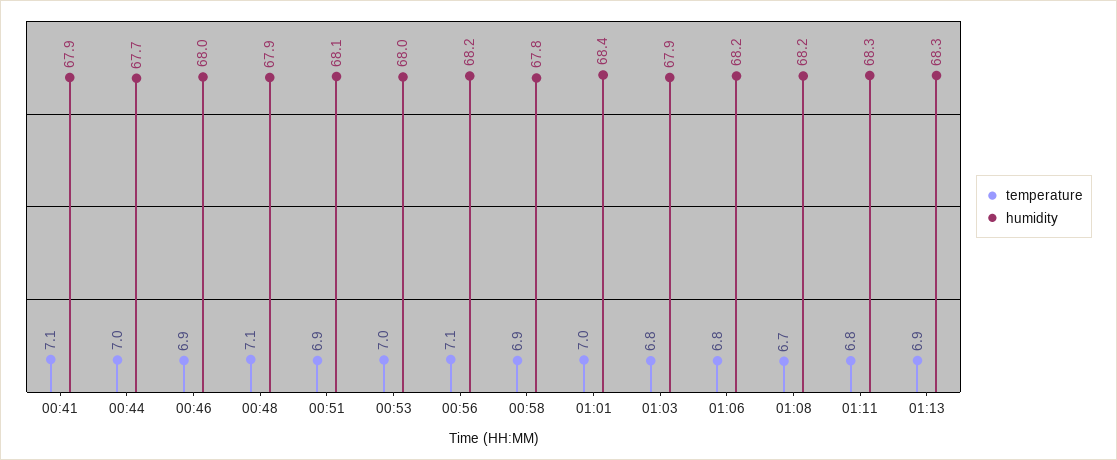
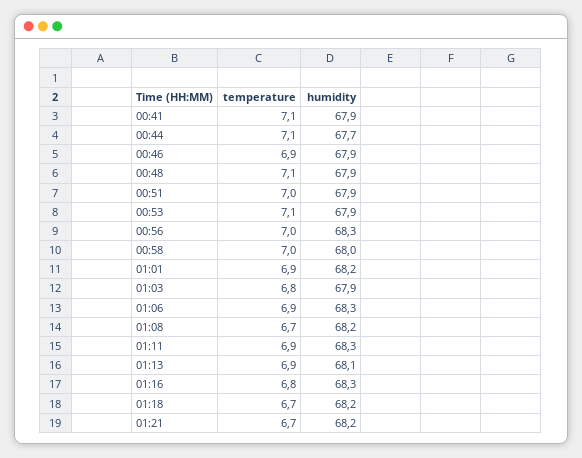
temperature, 00:44: 7 -> 7.1
humidity, 00:46: 68 -> 67.9
temperature, 00:51: 6.9 -> 7
humidity, 00:51: 68.1 -> 67.9
temperature, 00:53: 7 -> 7.1
humidity, 00:53: 68 -> 67.9
temperature, 00:56: 7.1 -> 7
humidity, 00:56: 68.2 -> 68.3
temperature, 00:58: 6.9 -> 7
humidity, 00:58: 67.8 -> 68
temperature, 01:01: 7 -> 6.9
humidity, 01:01: 68.4 -> 68.2
temperature, 01:06: 6.8 -> 6.9
humidity, 01:06: 68.2 -> 68.3
temperature, 01:11: 6.8 -> 6.9
humidity, 01:13: 68.3 -> 68.1
temperature, 01:16: none -> 6.8
humidity, 01:16: none -> 68.3
temperature, 01:18: none -> 6.7
humidity, 01:18: none -> 68.2
temperature, 01:21: none -> 6.7
humidity, 01:21: none -> 68.2

